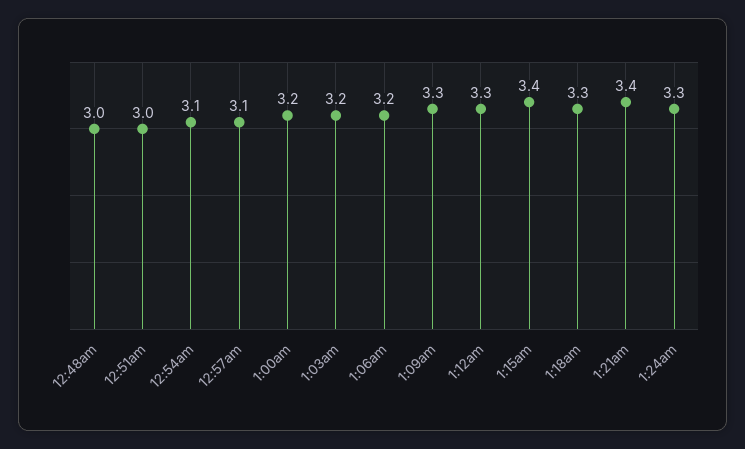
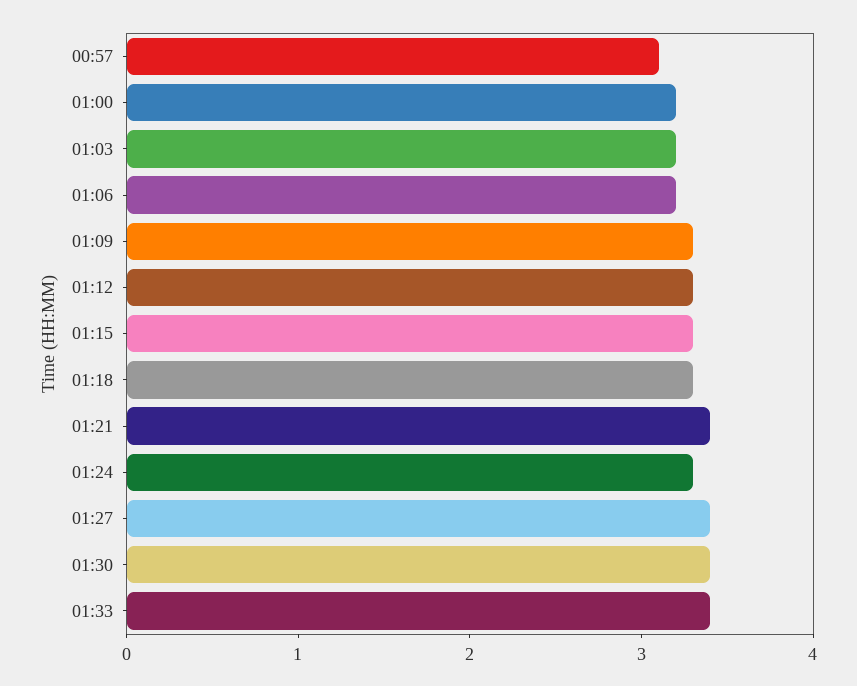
12:48am: 3 -> none
12:51am: 3 -> none
12:54am: 3.1 -> none
1:15am: 3.4 -> 3.3
01:27: none -> 3.4
01:30: none -> 3.4
01:33: none -> 3.4

